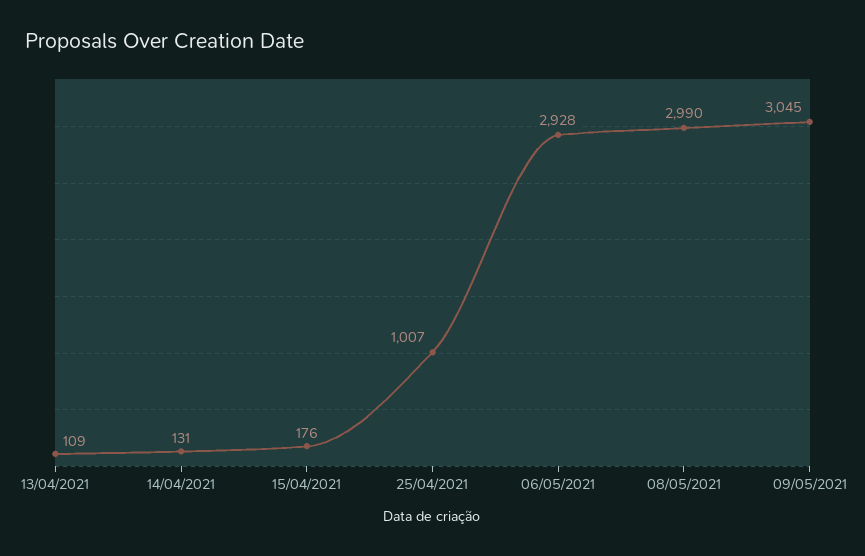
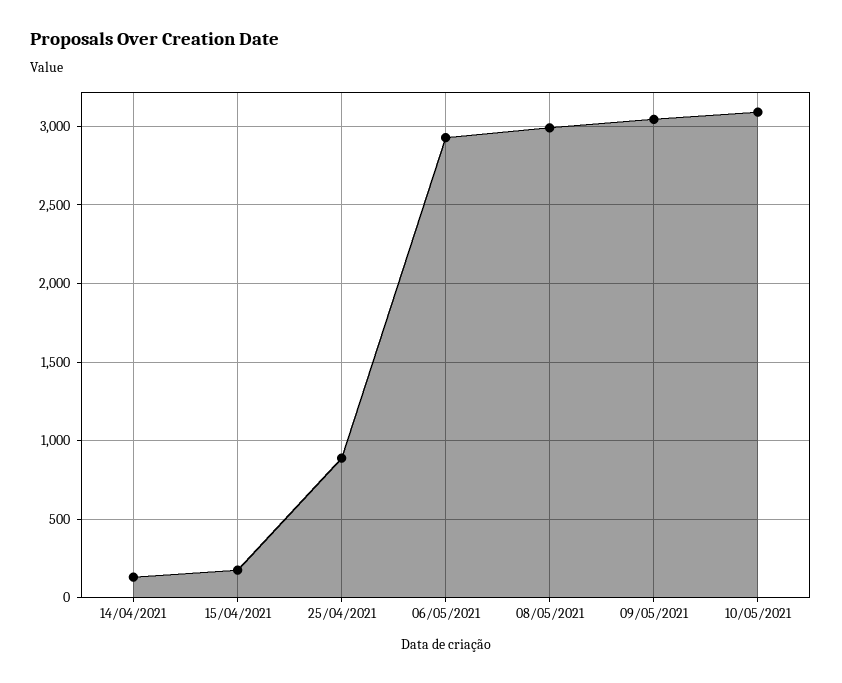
13/04/2021: 109 -> none
25/04/2021: 1007 -> 900
10/05/2021: none -> 3100

